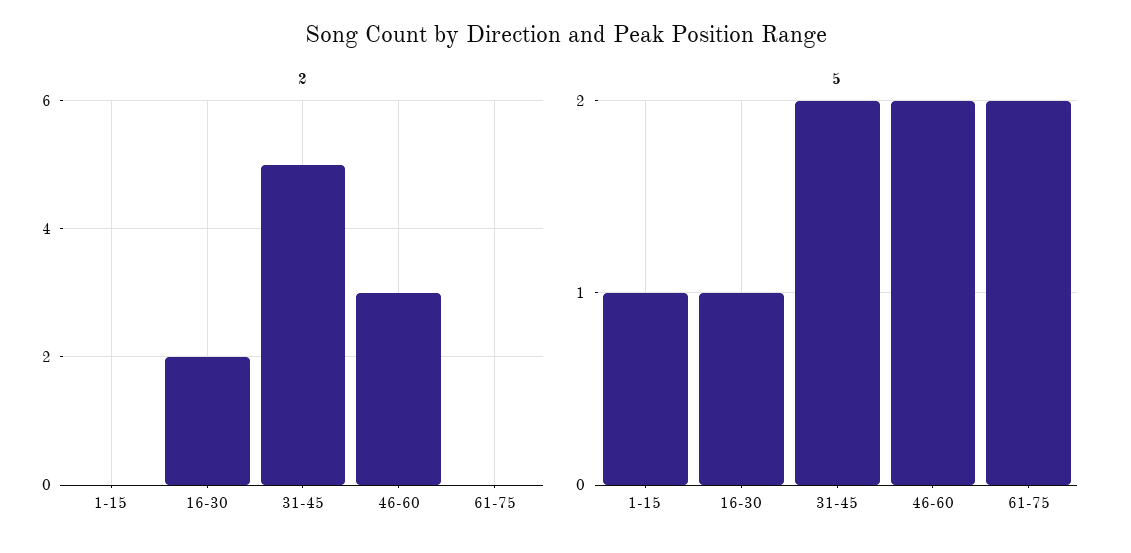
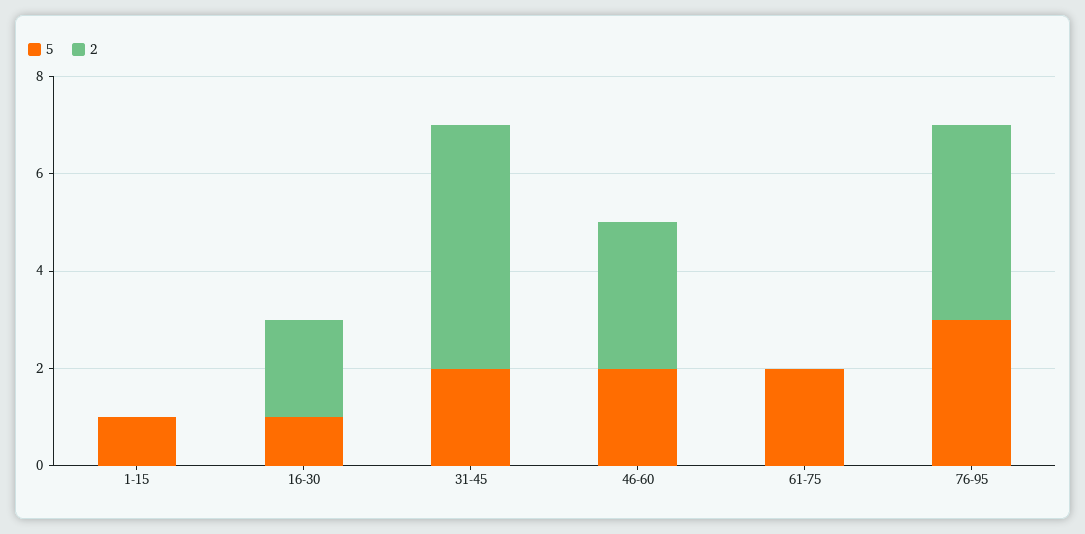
5, 76-95: none -> 3
2, 76-95: none -> 4

